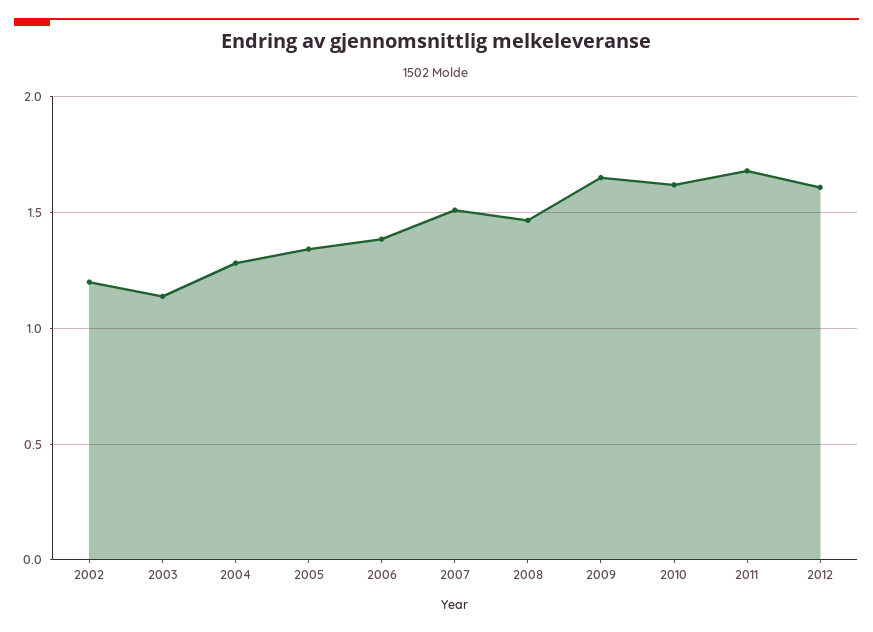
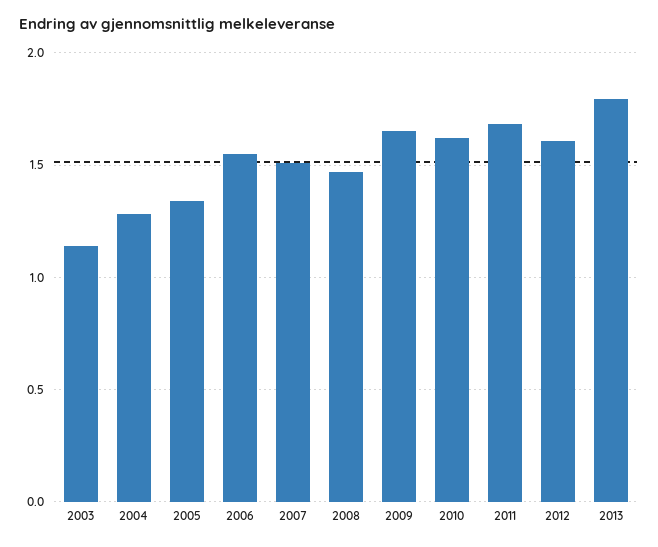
2002: 1.2 -> none
2006: 1.4 -> 1.55
2013: none -> 1.8

